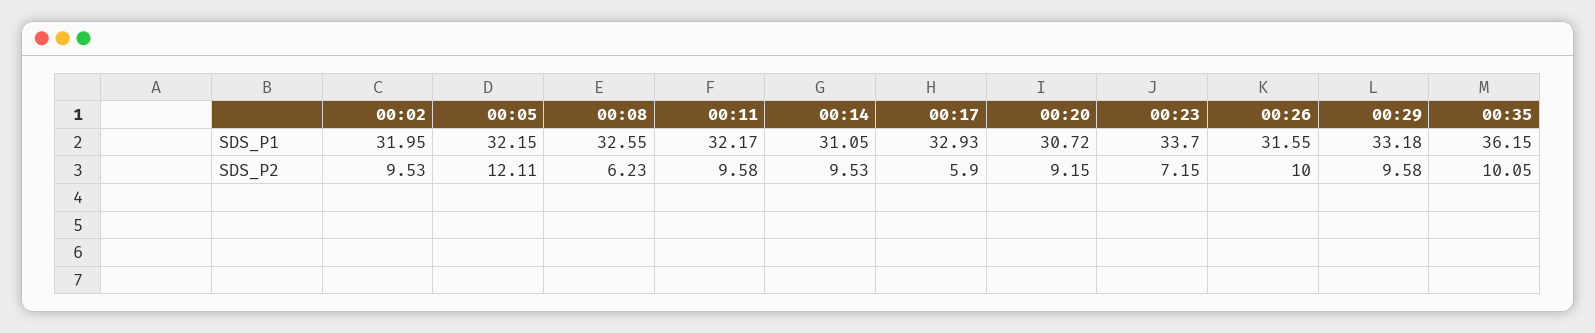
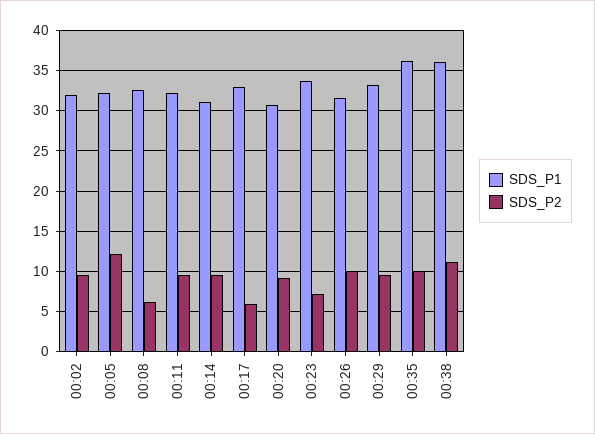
SDS_P1, 00:38: none -> 36
SDS_P2, 00:38: none -> 11

